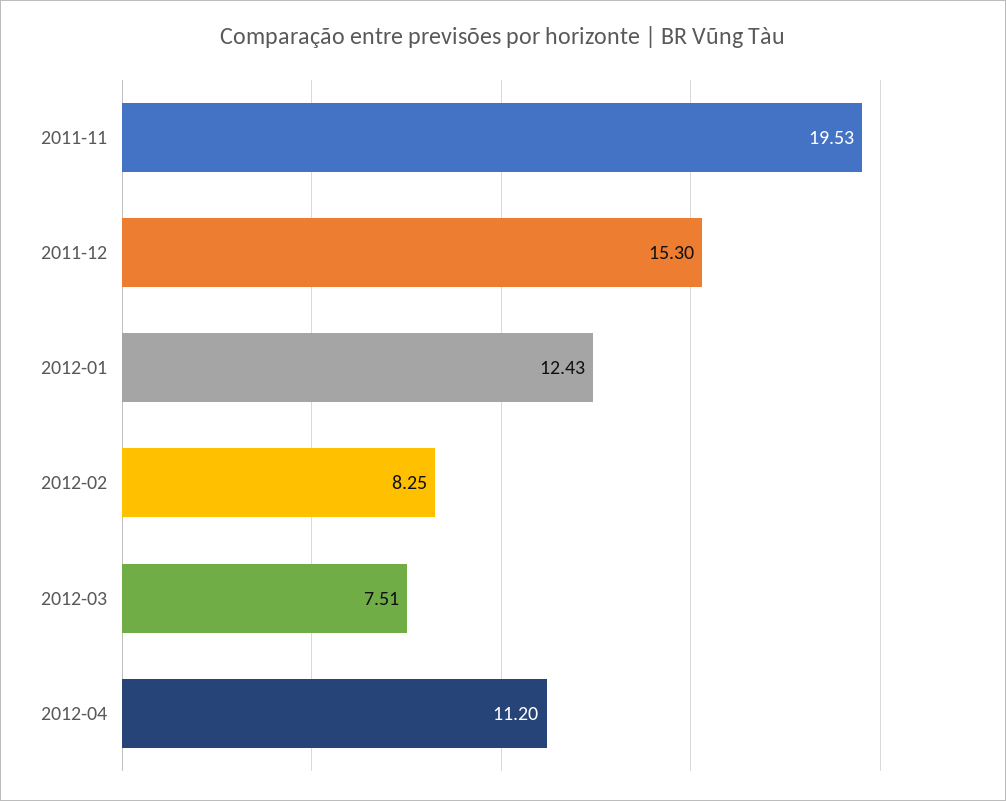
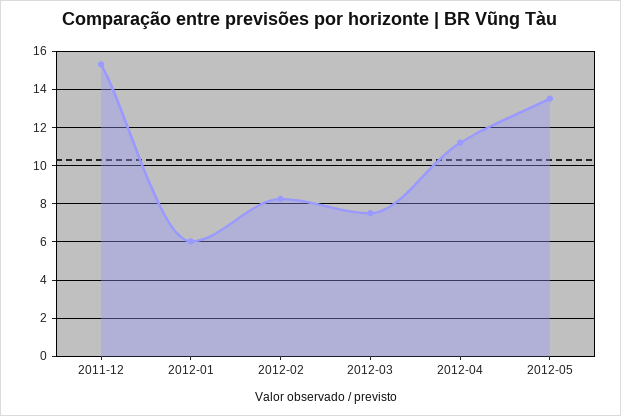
2011-11: 19.53 -> none
2012-01: 12.43 -> 6
2012-05: none -> 13.5

